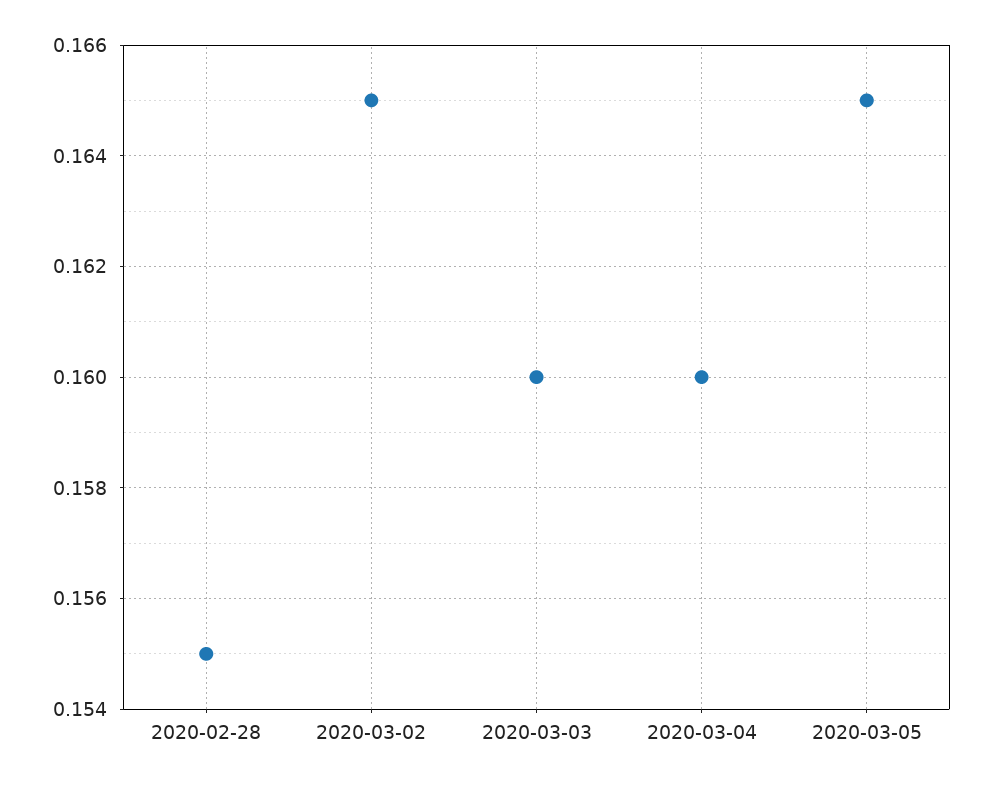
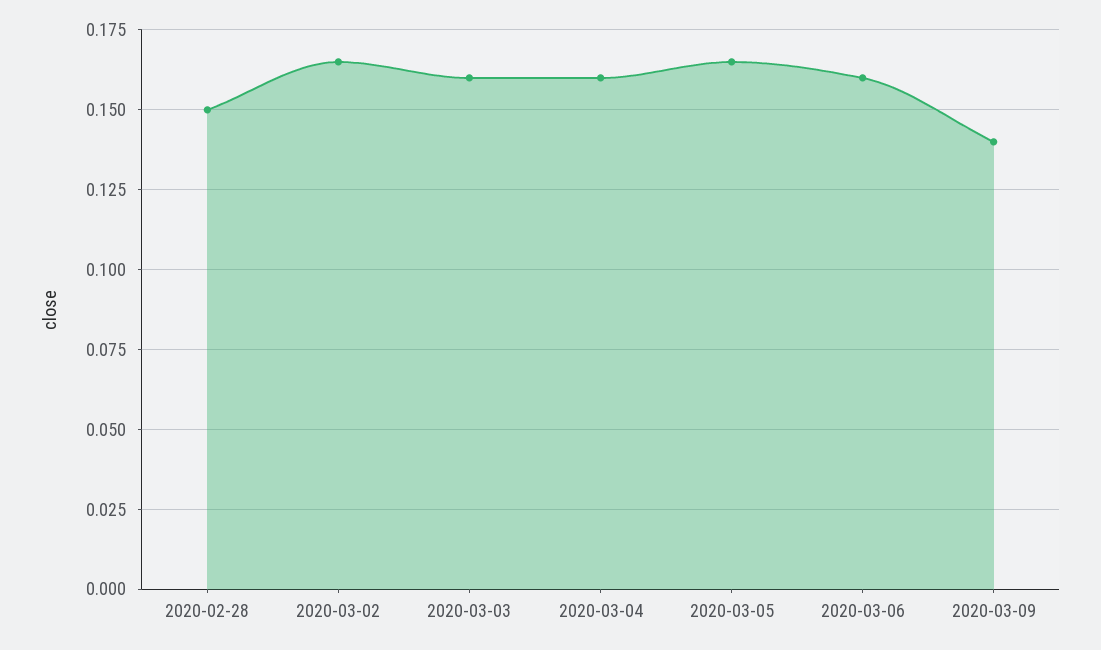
2020-02-28: 0.155 -> 0.15
2020-03-06: none -> 0.16
2020-03-09: none -> 0.14

